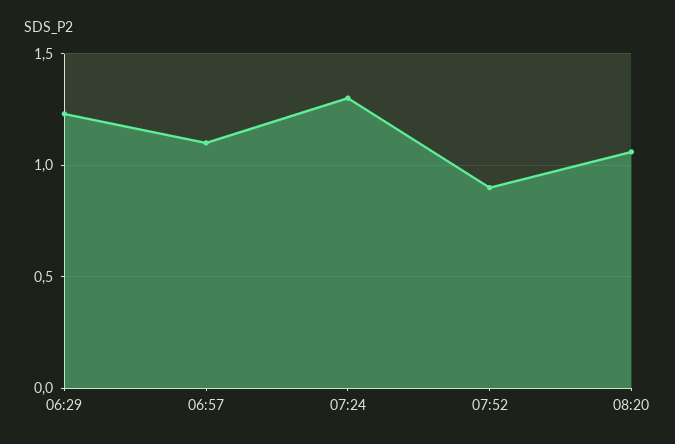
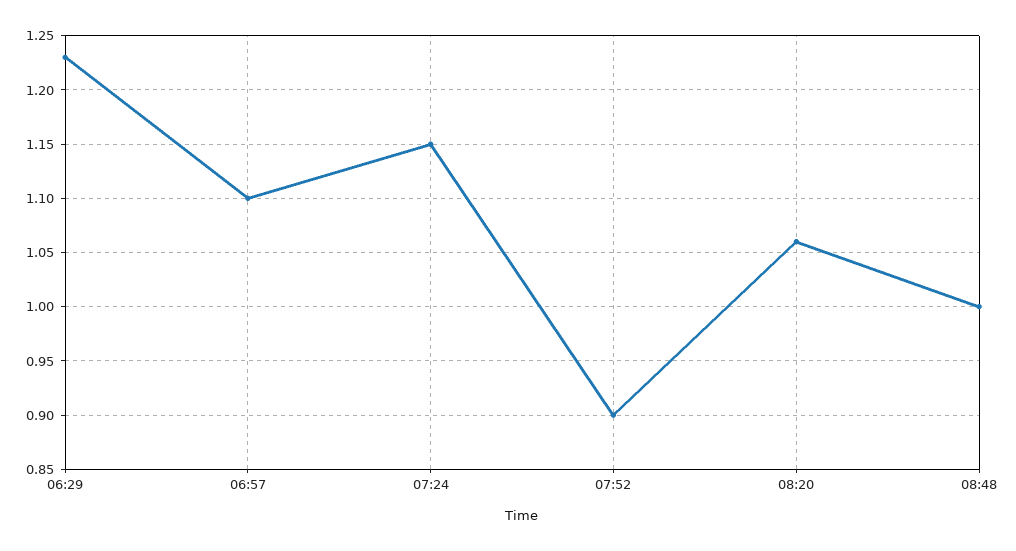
07:24: 1.3 -> 1.15
08:48: none -> 1

